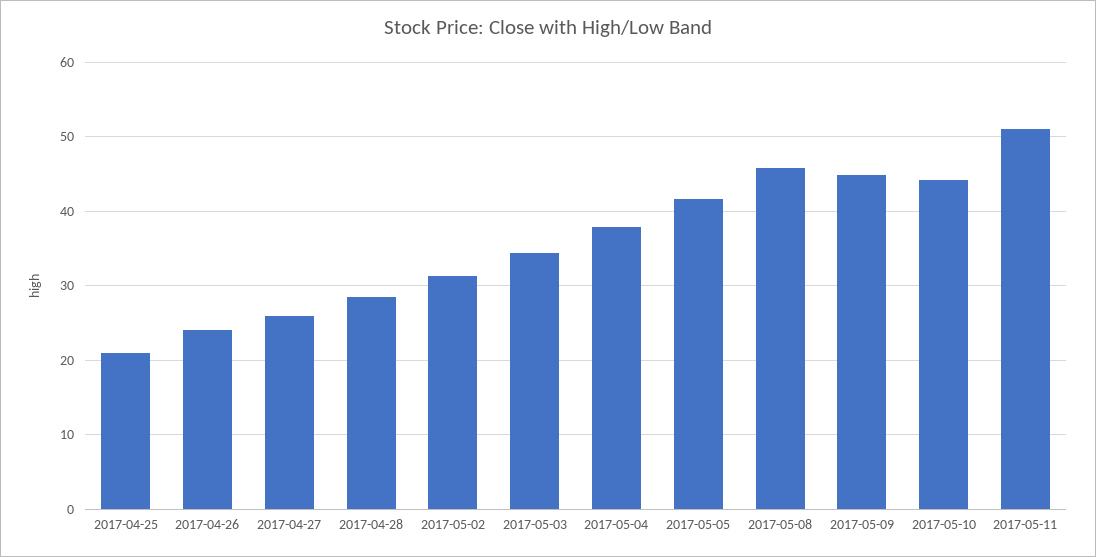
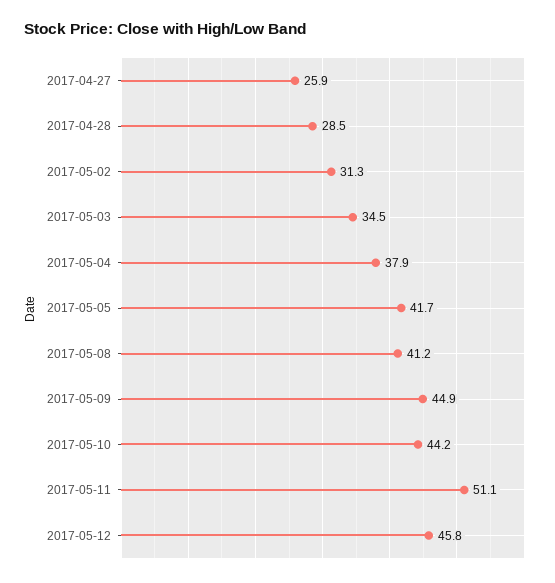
2017-04-25: 21 -> none
2017-04-26: 24 -> none
2017-05-08: 46 -> 41.2
2017-05-12: none -> 45.8

